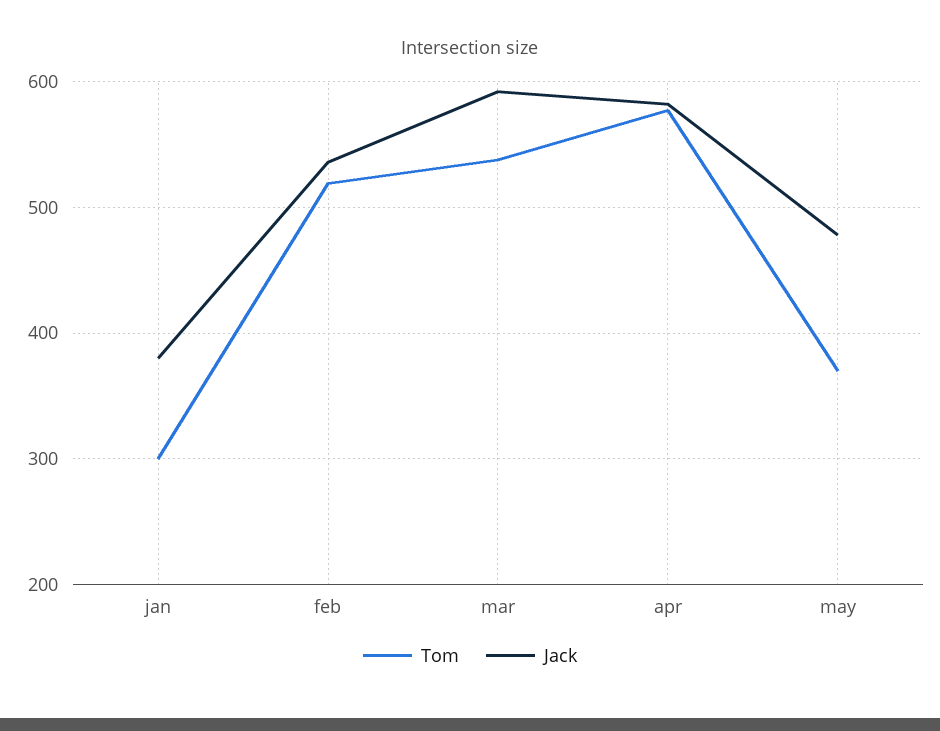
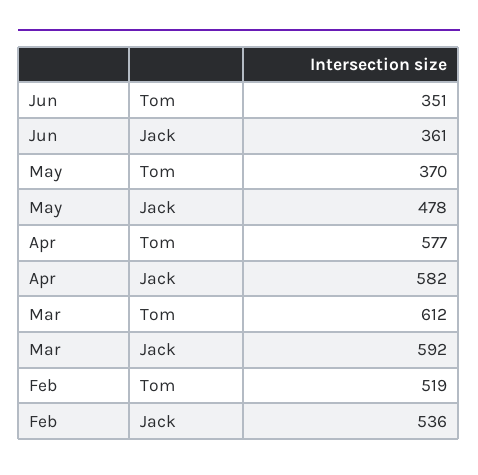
Tom, jan: 300 -> none
Jack, jan: 380 -> none
Tom, mar: 540 -> 612
Tom, Jun: none -> 351
Jack, Jun: none -> 361

